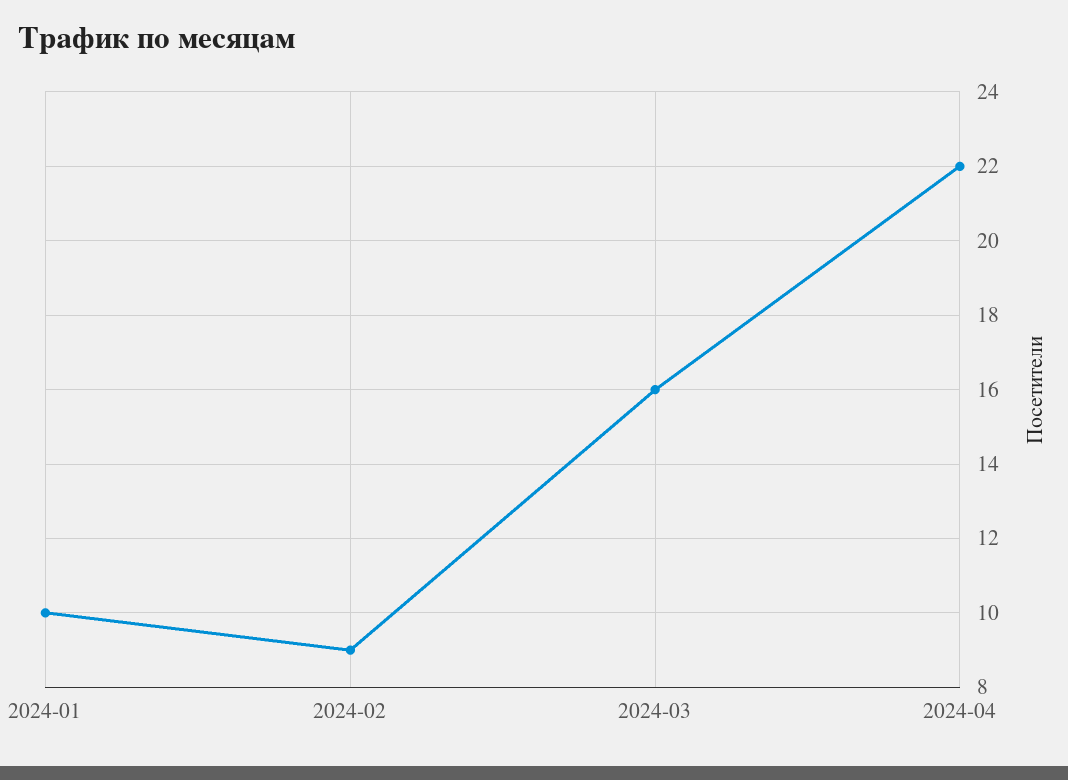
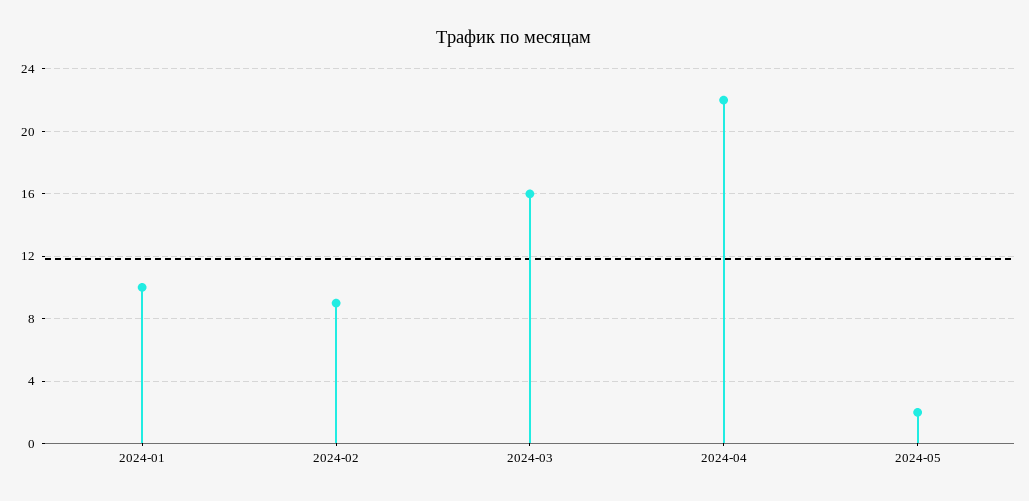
2024-05: none -> 2

